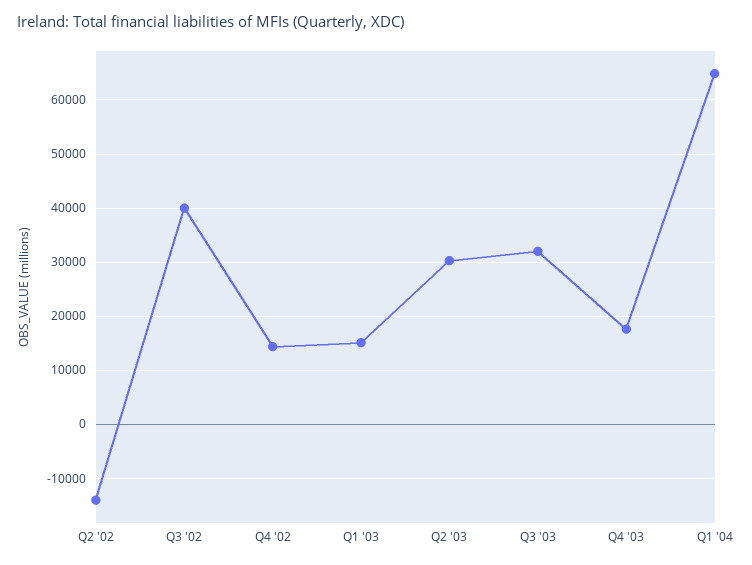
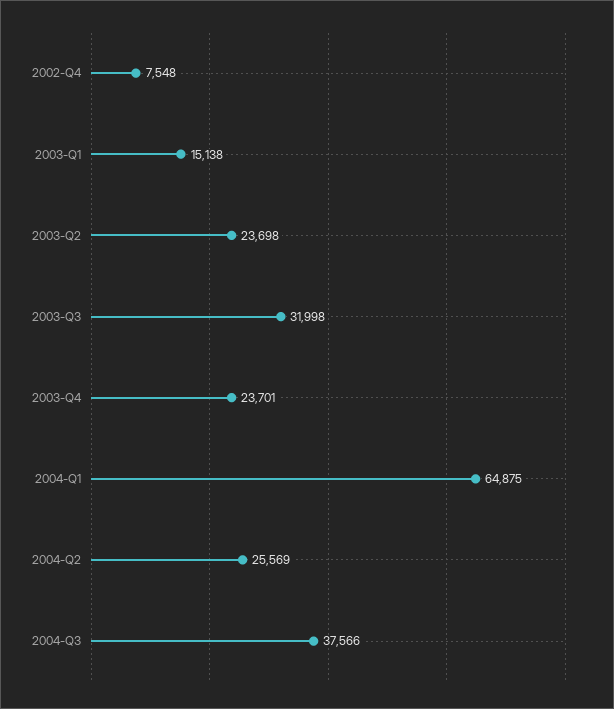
Q2 '02: -14000 -> none
Q3 '02: 40000 -> none
Q4 '02: 14000 -> 7548
Q2 '03: 30000 -> 23698
Q4 '03: 18000 -> 23701
2004-Q2: none -> 25569
2004-Q3: none -> 37566

